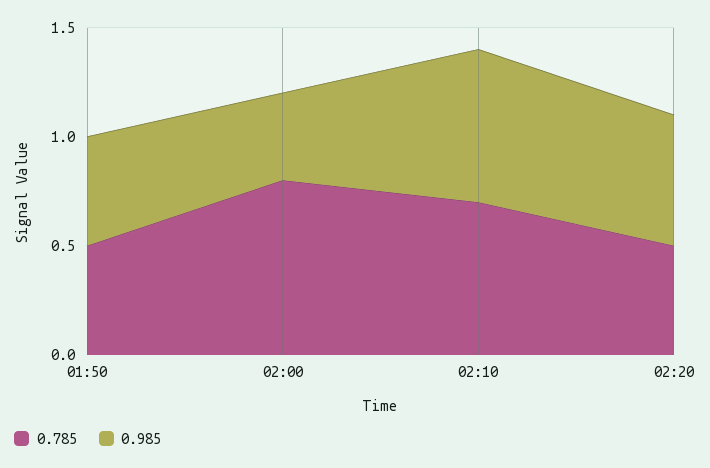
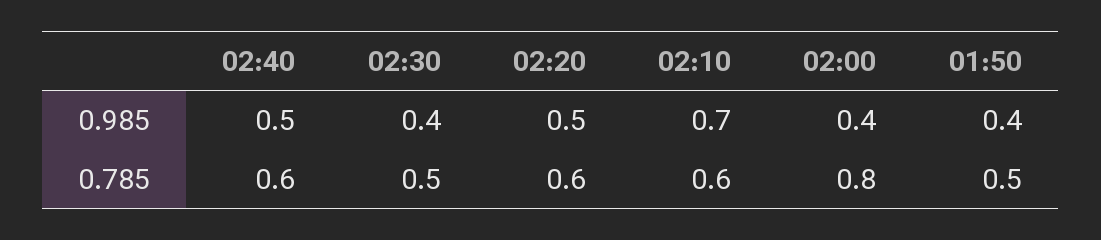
0.985, 01:50: 0.5 -> 0.4
0.785, 02:10: 0.7 -> 0.6
0.785, 02:20: 0.5 -> 0.6
0.985, 02:20: 0.6 -> 0.5
0.985, 02:40: none -> 0.5
0.985, 02:30: none -> 0.4
0.785, 02:40: none -> 0.6
0.785, 02:30: none -> 0.5

